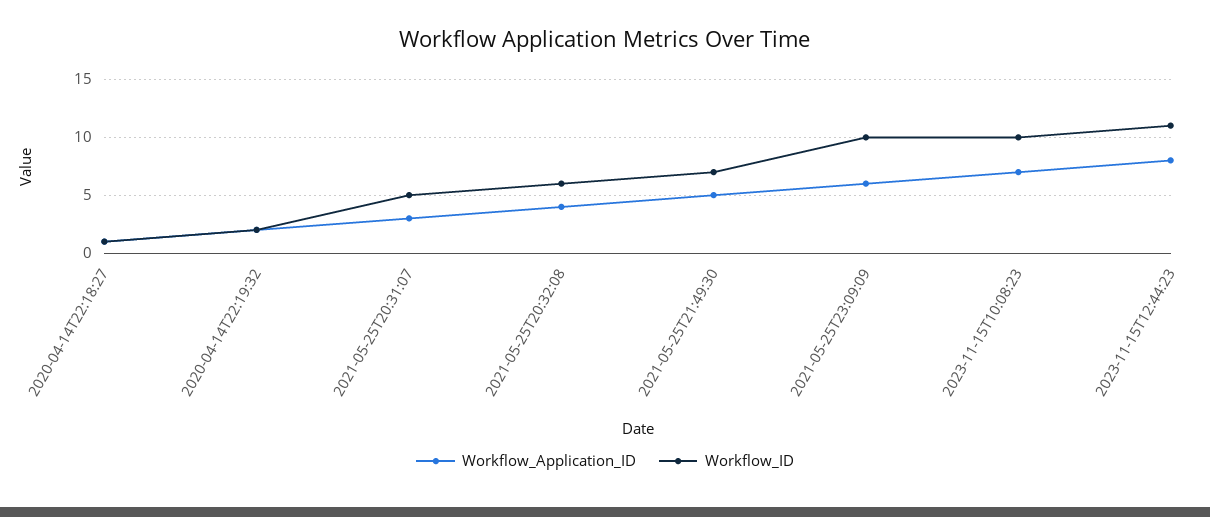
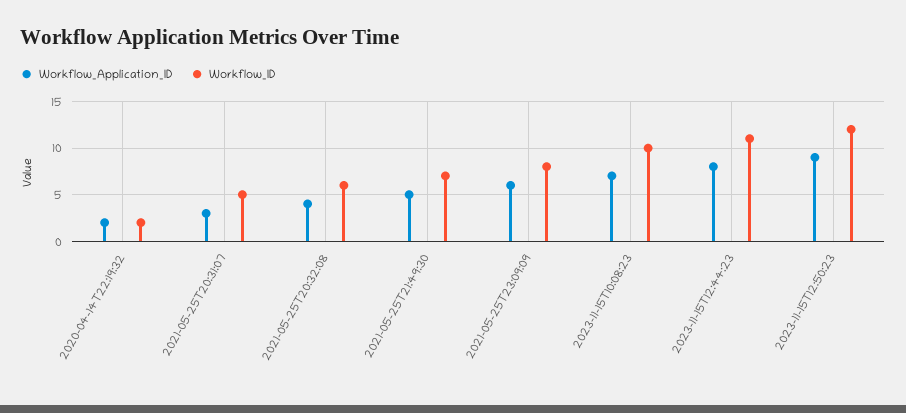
Workflow_Application_ID, 2020-04-14T22:18:27: 1 -> none
Workflow_ID, 2020-04-14T22:18:27: 1 -> none
Workflow_ID, 2021-05-25T23:09:09: 10 -> 8
Workflow_Application_ID, 2023-11-15T12:50:23: none -> 9
Workflow_ID, 2023-11-15T12:50:23: none -> 12

